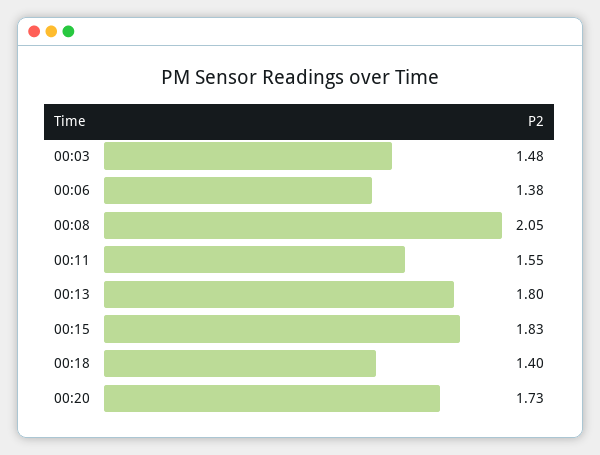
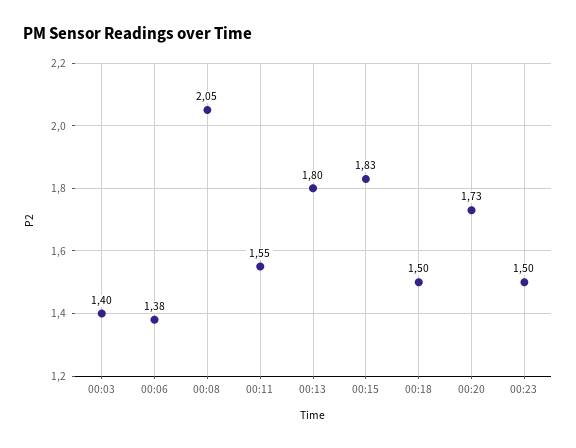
00:03: 1.48 -> 1.4
00:18: 1.4 -> 1.5
00:23: none -> 1.5

